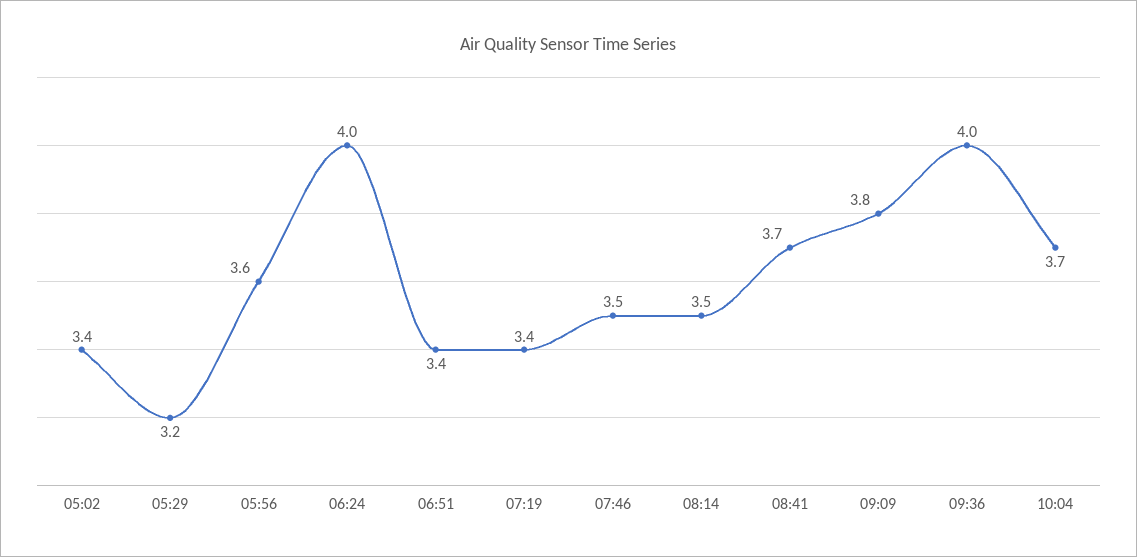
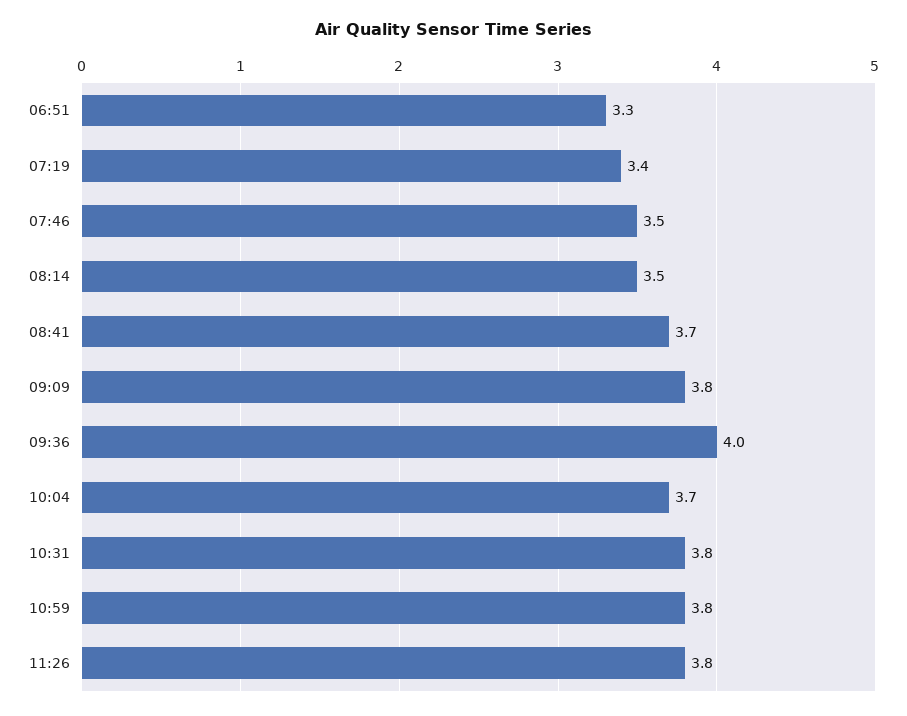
05:02: 3.4 -> none
05:29: 3.2 -> none
05:56: 3.6 -> none
06:24: 4 -> none
06:51: 3.4 -> 3.3
10:31: none -> 3.8
10:59: none -> 3.8
11:26: none -> 3.8

